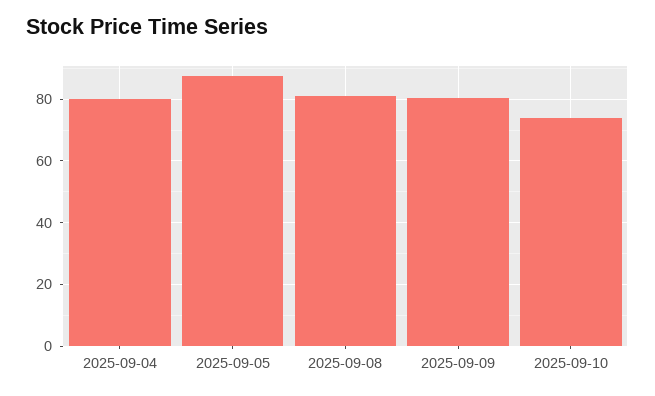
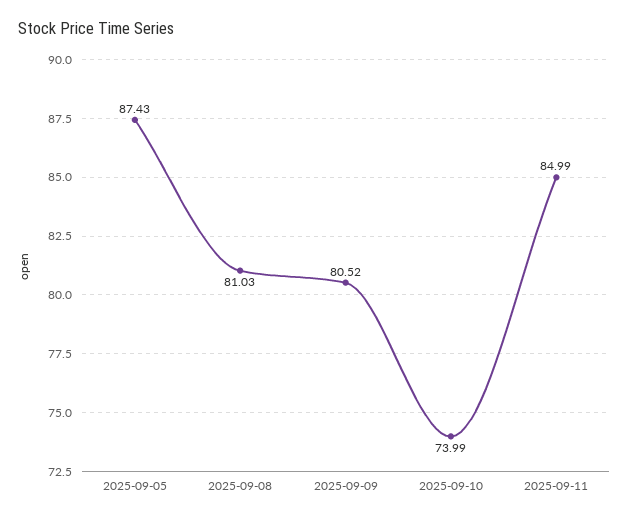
2025-09-04: 80 -> none
2025-09-11: none -> 84.99

